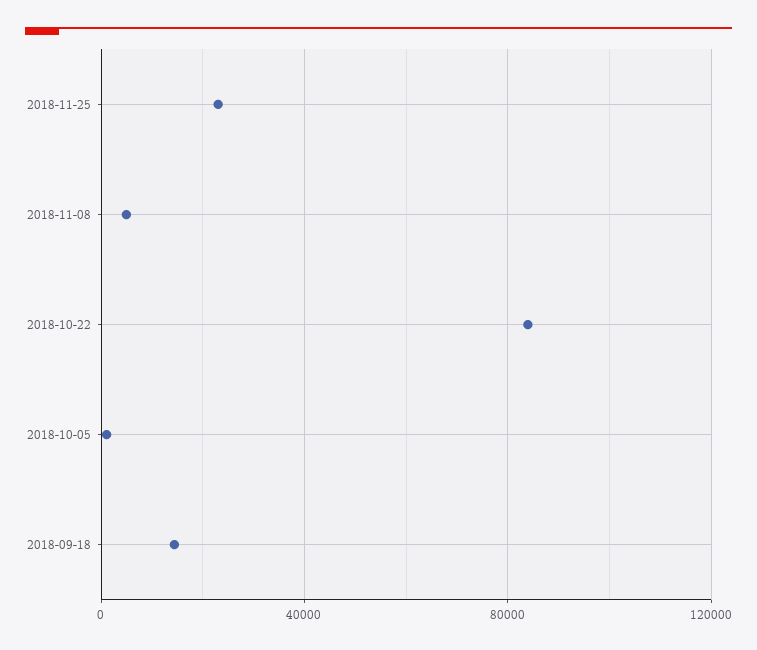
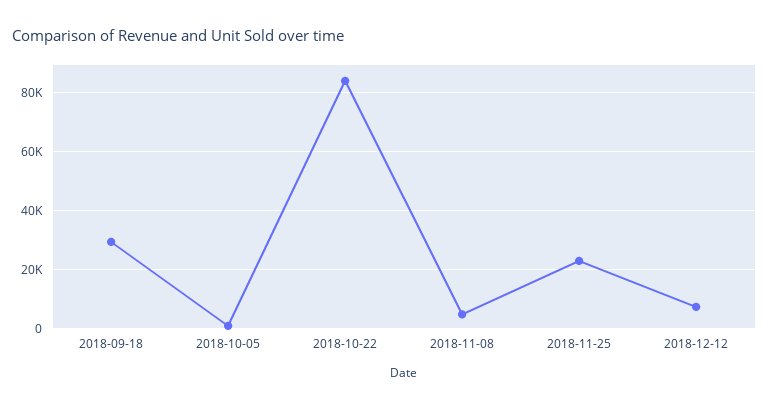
2018-09-18: 15000 -> 30000
2018-12-12: none -> 7500

